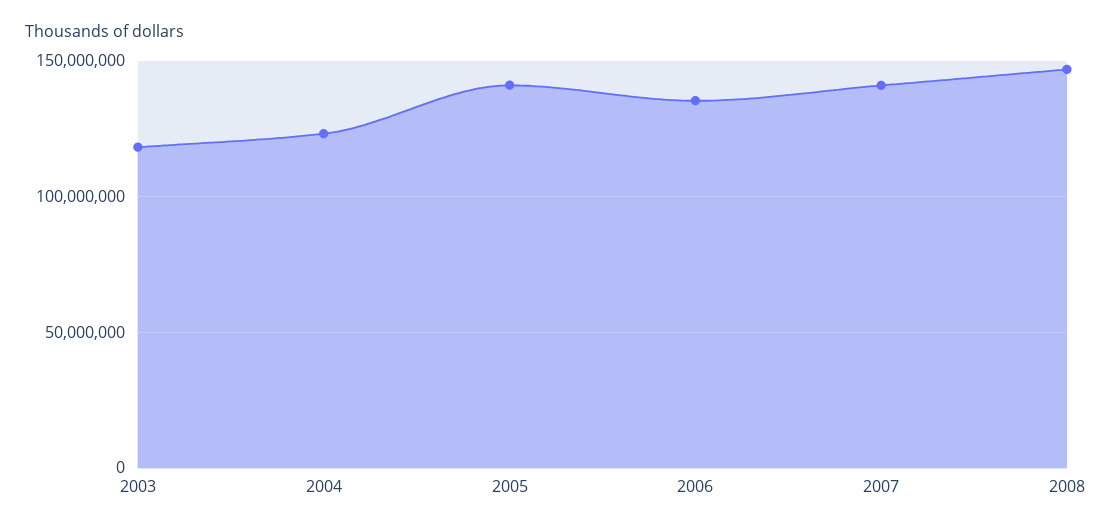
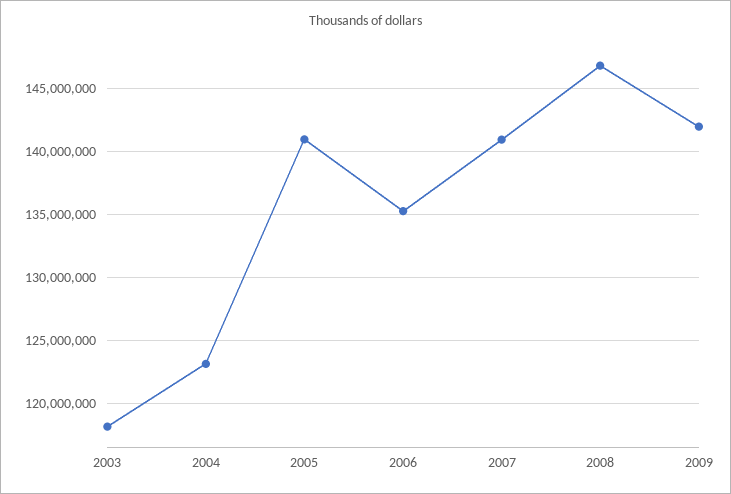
2009: none -> 142000000

